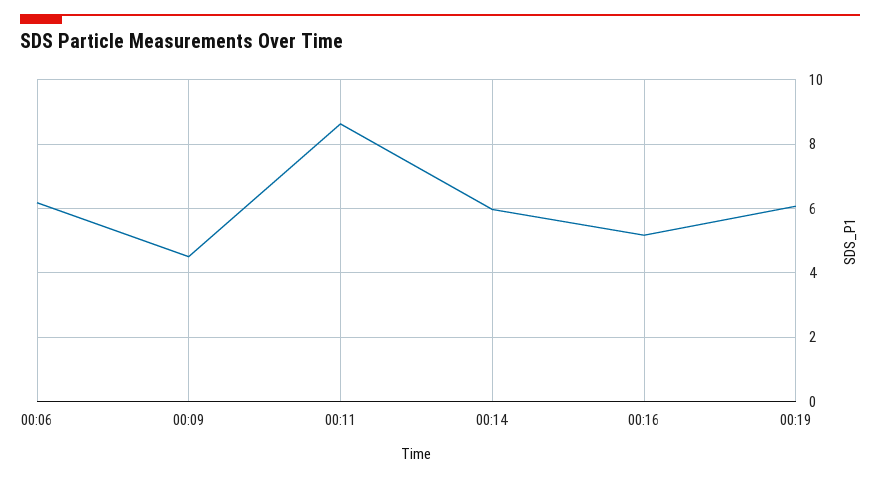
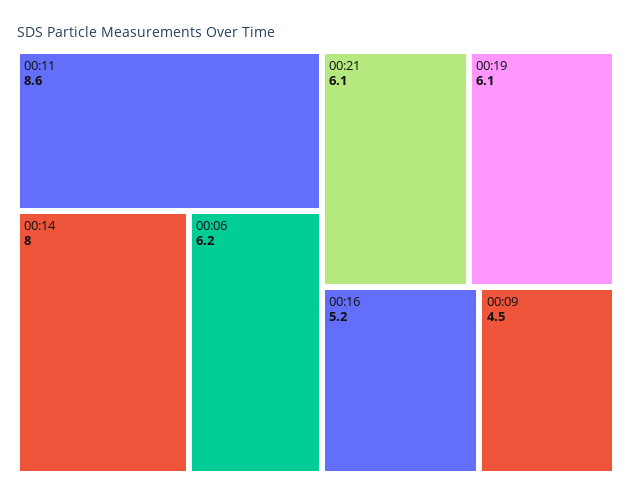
00:14: 6 -> 8
00:21: none -> 6.1

